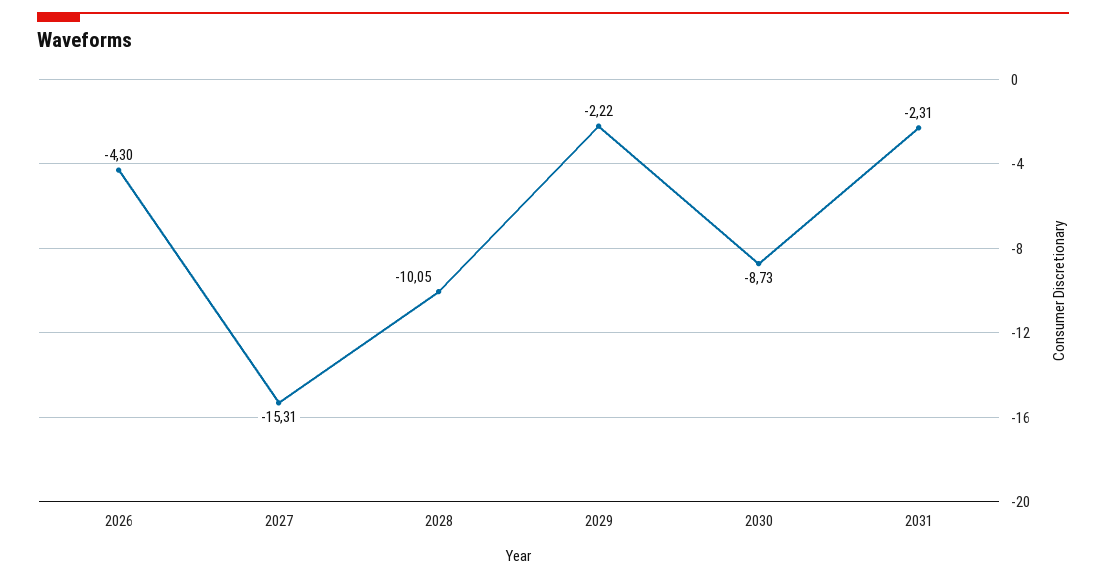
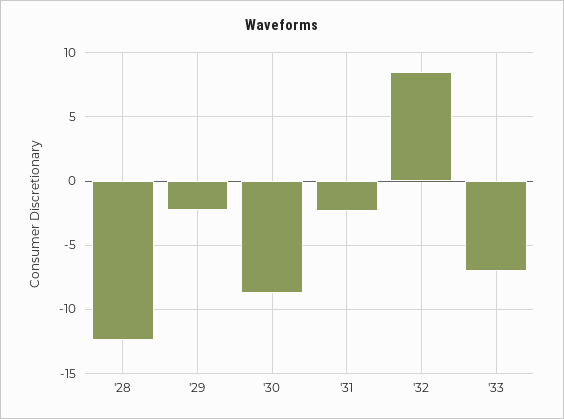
2026: -4.3 -> none
2027: -15.31 -> none
2028: -10.05 -> -12.5
'32: none -> 8.5
'33: none -> -7

